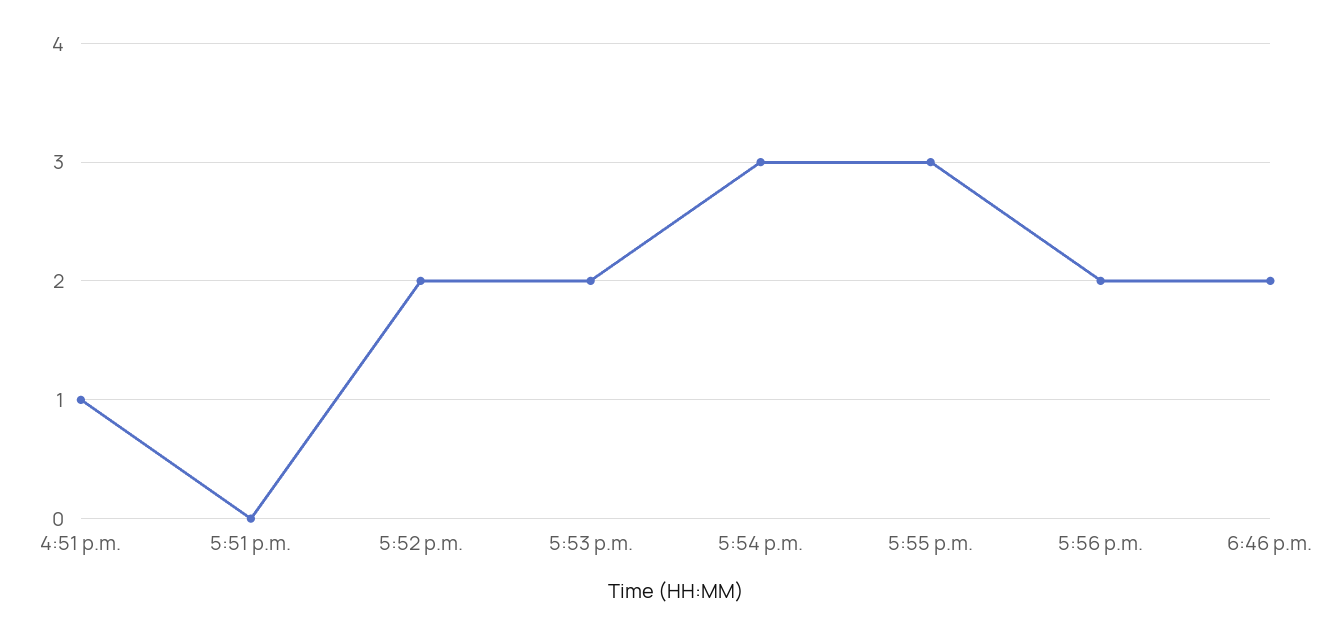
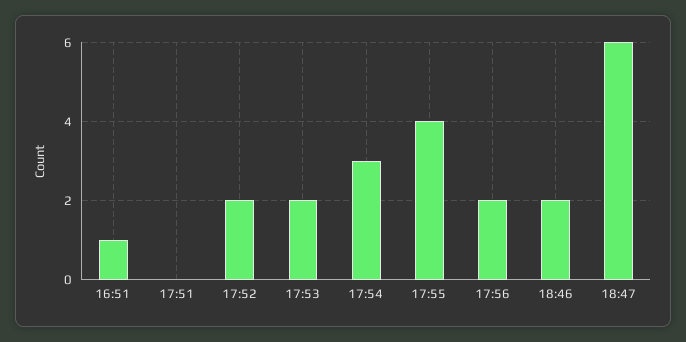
5:55 p.m.: 3 -> 4
18:47: none -> 6

